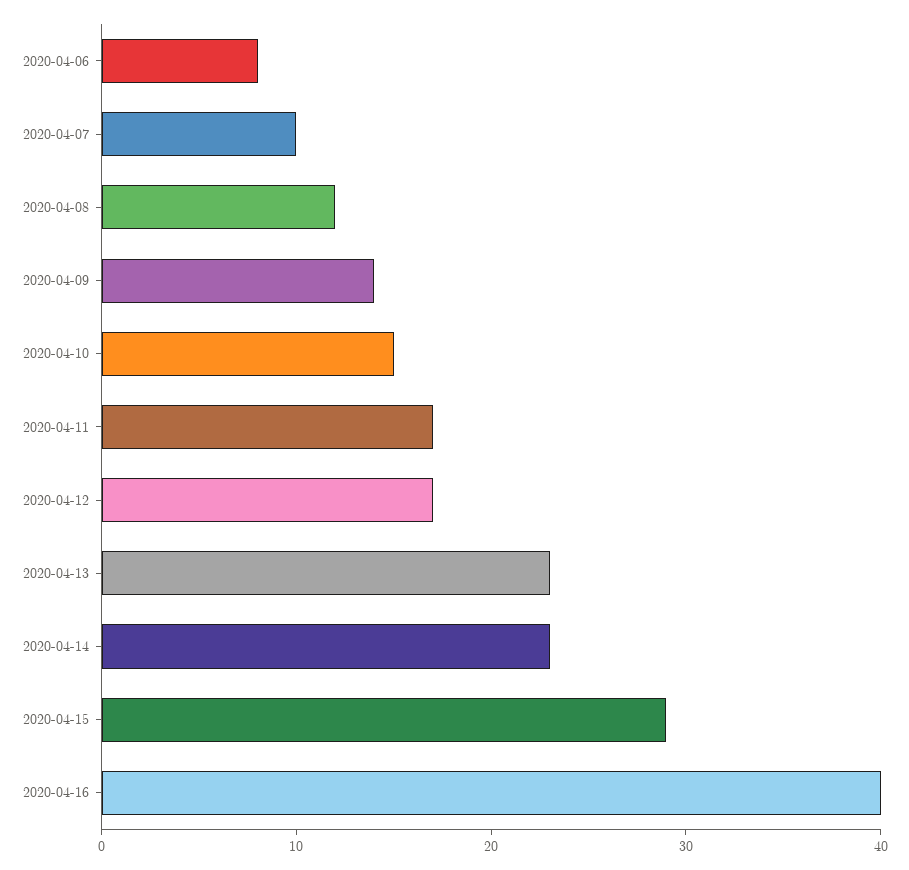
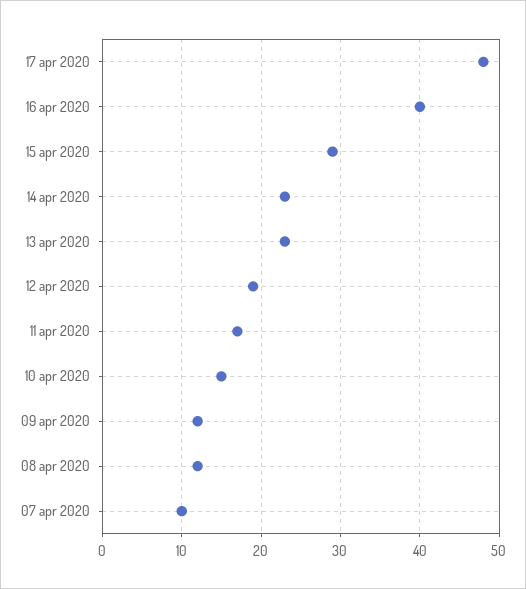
2020-04-06: 8 -> none
2020-04-09: 14 -> 12
2020-04-12: 17 -> 19
17 apr 2020: none -> 48

